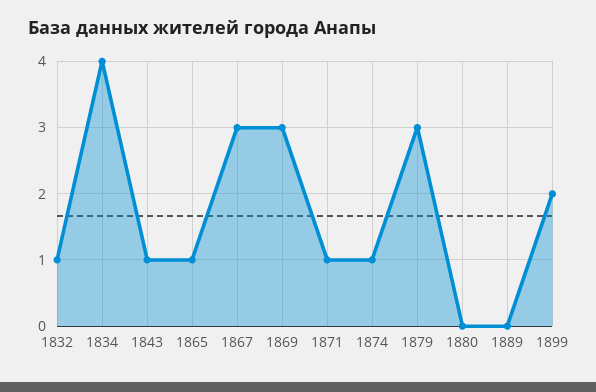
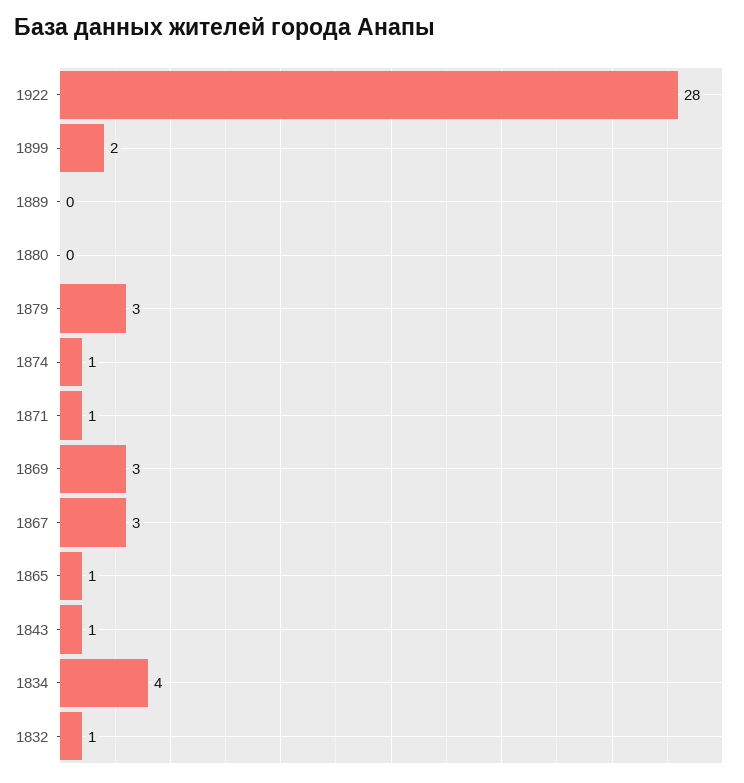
1922: none -> 28

